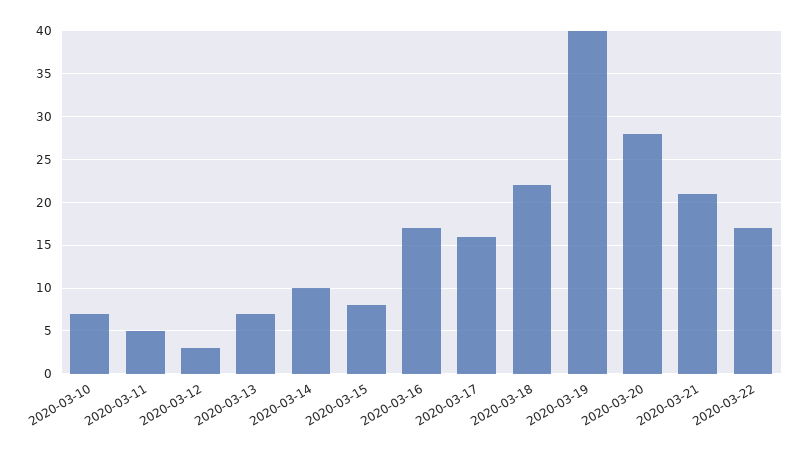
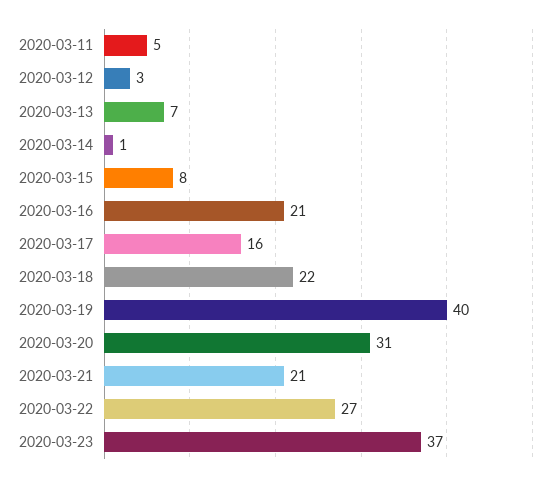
2020-03-10: 7 -> none
2020-03-14: 10 -> 1
2020-03-16: 17 -> 21
2020-03-20: 28 -> 31
2020-03-22: 17 -> 27
2020-03-23: none -> 37

